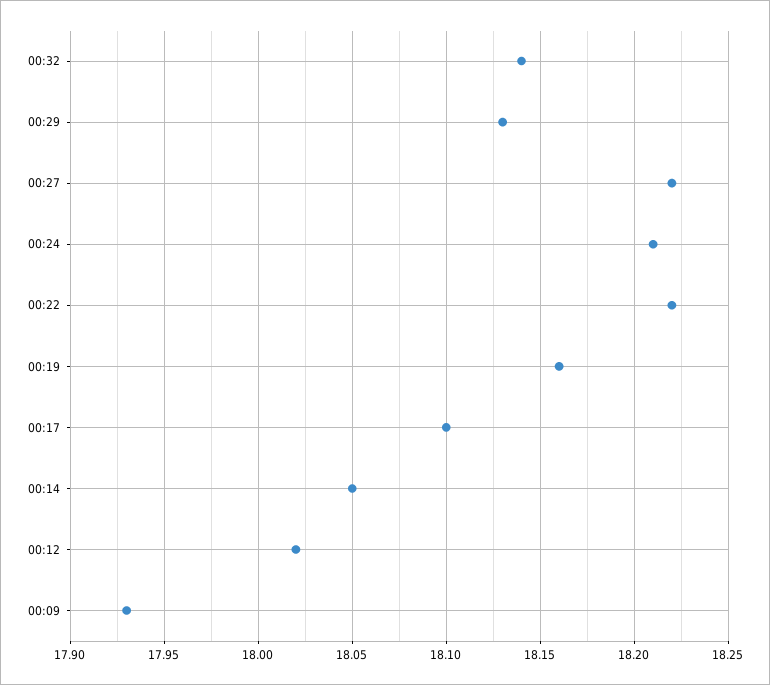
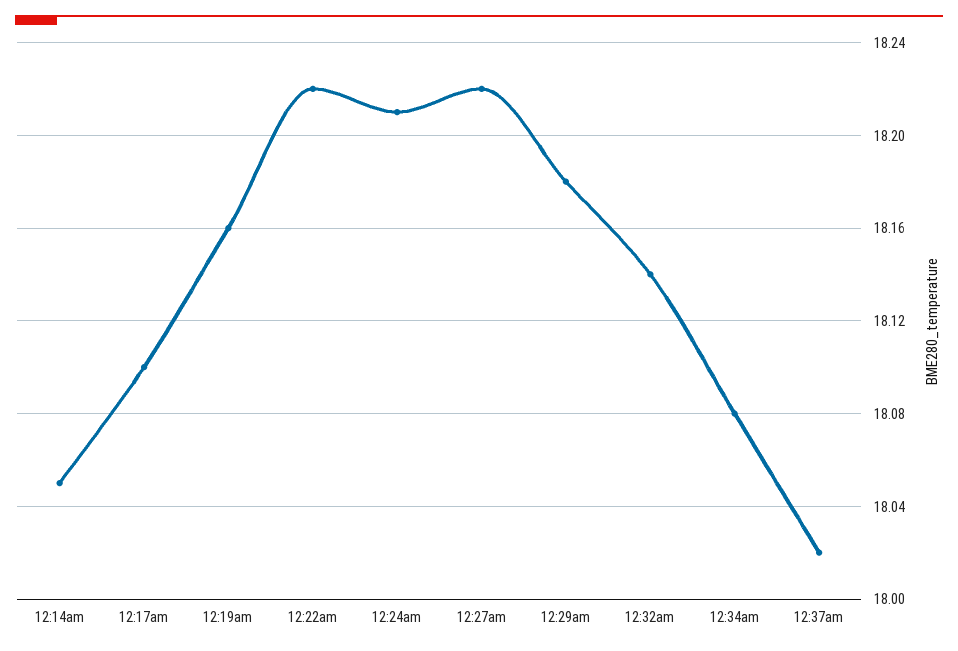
00:29: 18.13 -> 18.18
00:12: 18.02 -> none
00:09: 17.93 -> none
12:34am: none -> 18.08
12:37am: none -> 18.02

